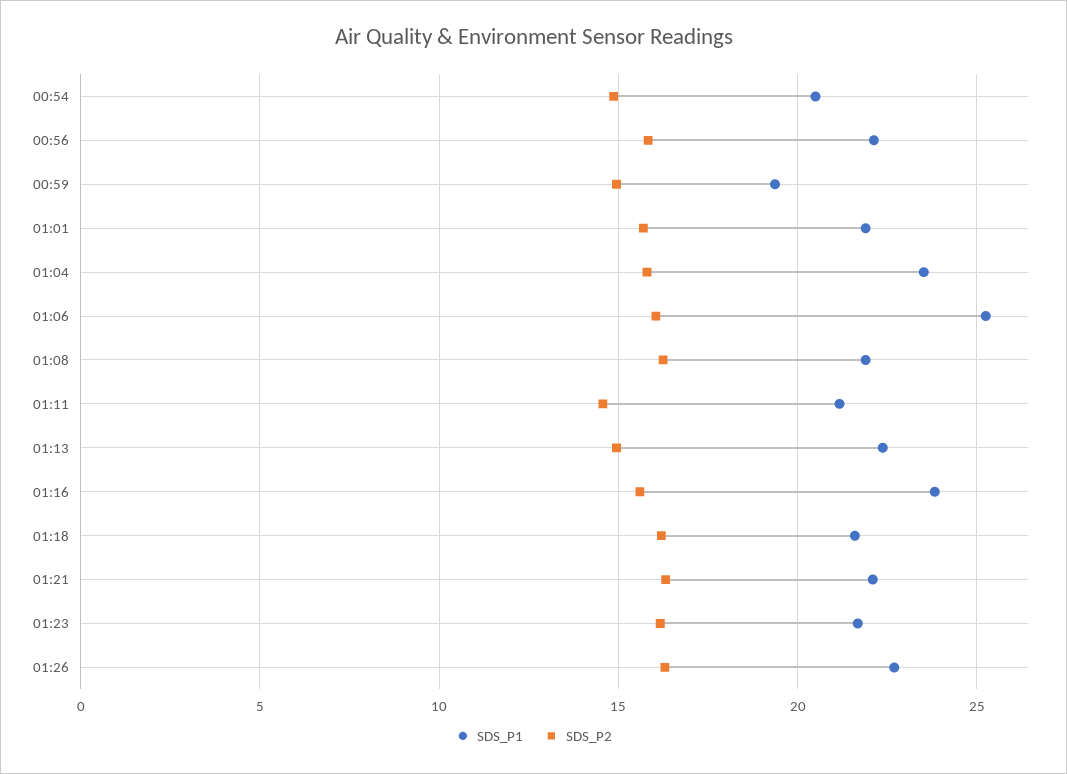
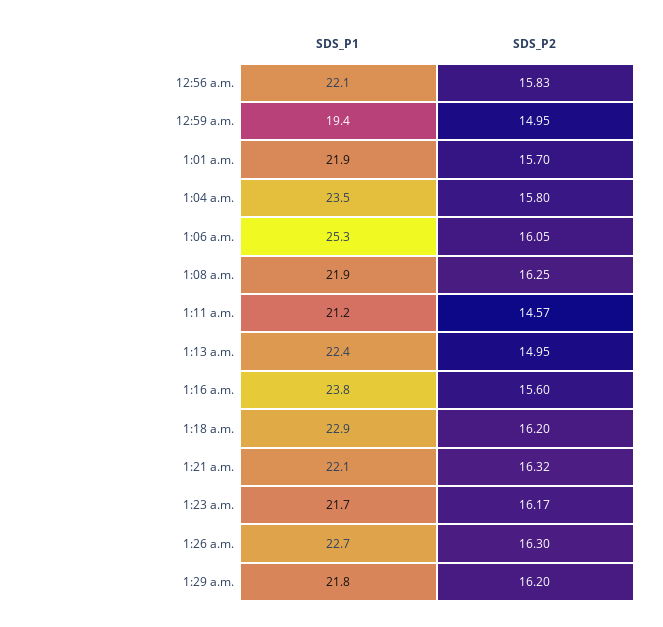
SDS_P1, 00:54: 20.5 -> none
SDS_P2, 00:54: 15 -> none
SDS_P1, 01:18: 21.5 -> 22.9
SDS_P1, 1:29 a.m.: none -> 21.8
SDS_P2, 1:29 a.m.: none -> 16.2

